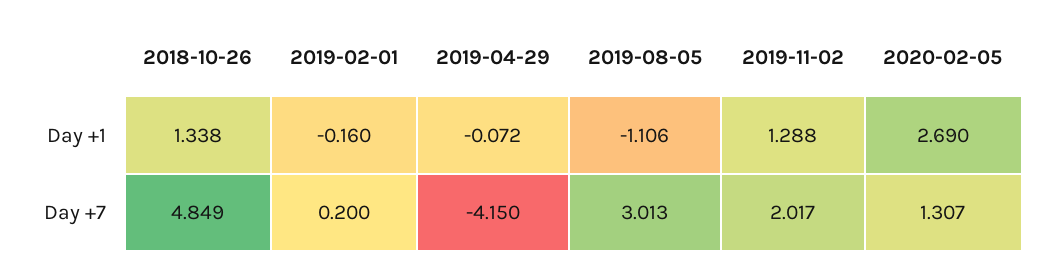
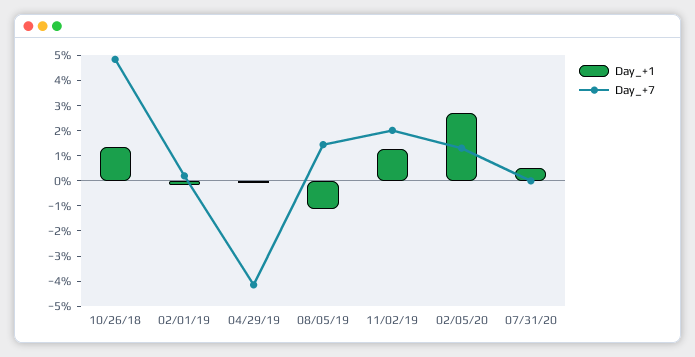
Day +7, 2019-08-05: 3.013 -> 1.5
Day +1, 07/31/20: none -> 0.5
Day +7, 07/31/20: none -> 0

